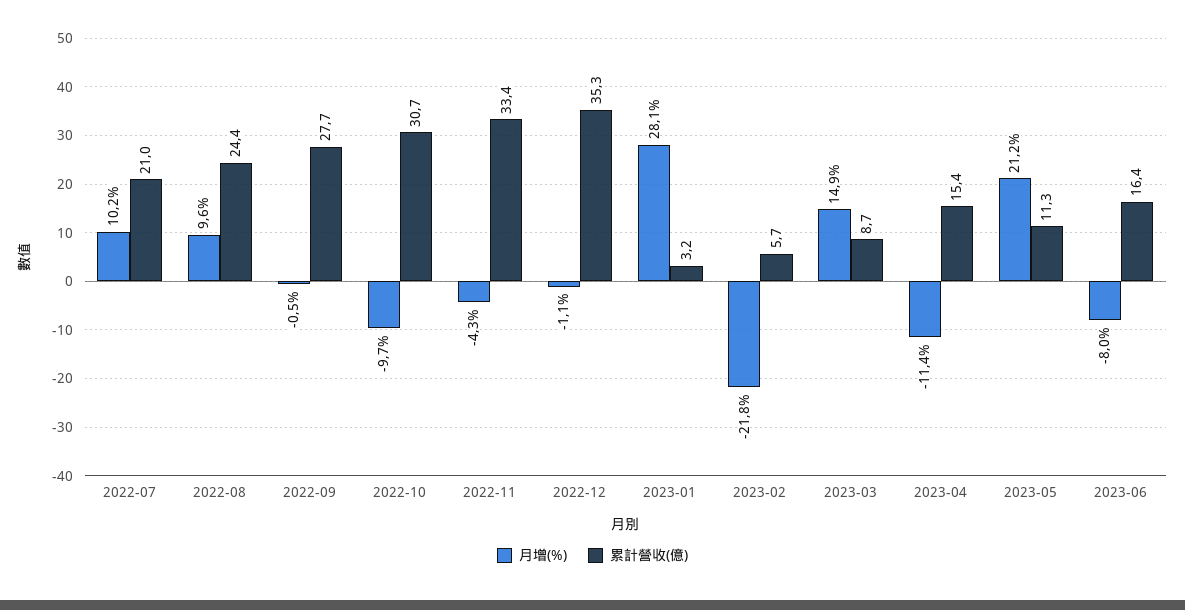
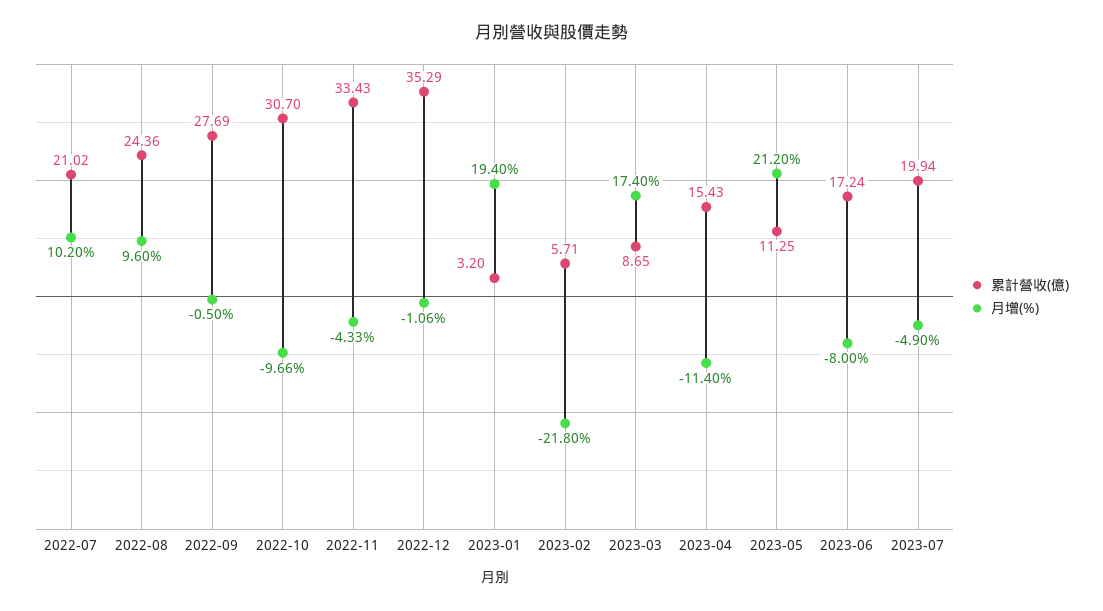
月增(%), 2023-01: 28.1 -> 19.4
月增(%), 2023-03: 14.9 -> 17.4
累計營收(億), 2023-06: 16.4 -> 17.24
累計營收(億), 2023-07: none -> 19.94
月增(%), 2023-07: none -> -4.9

